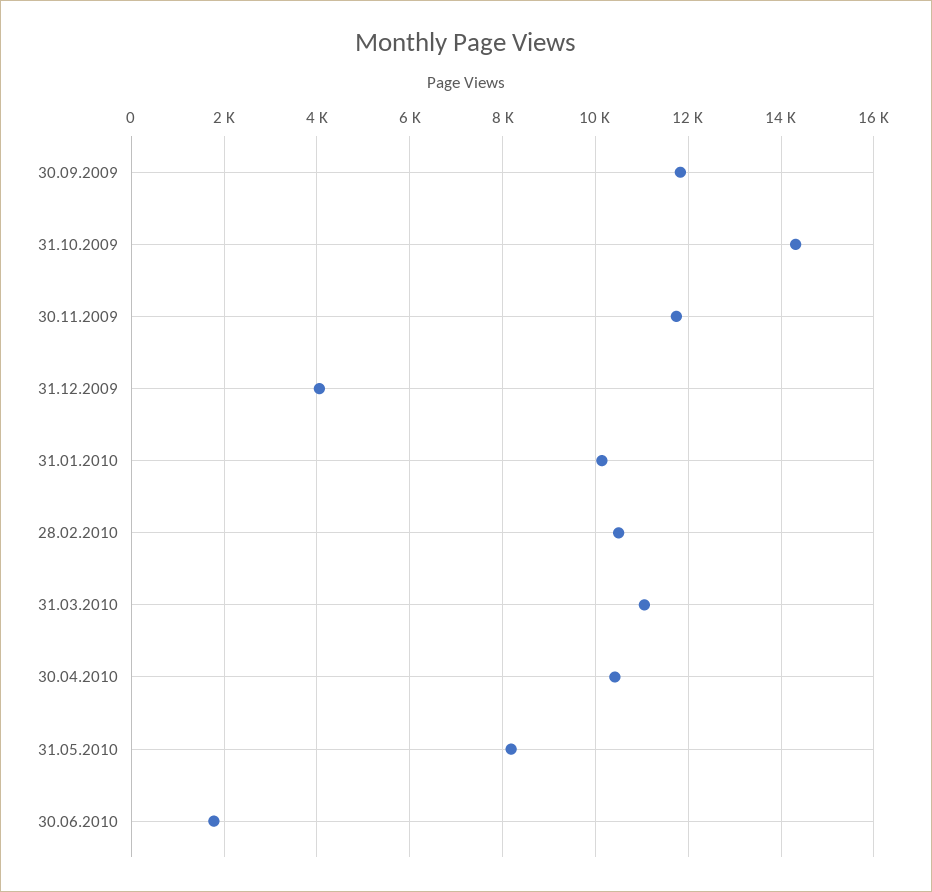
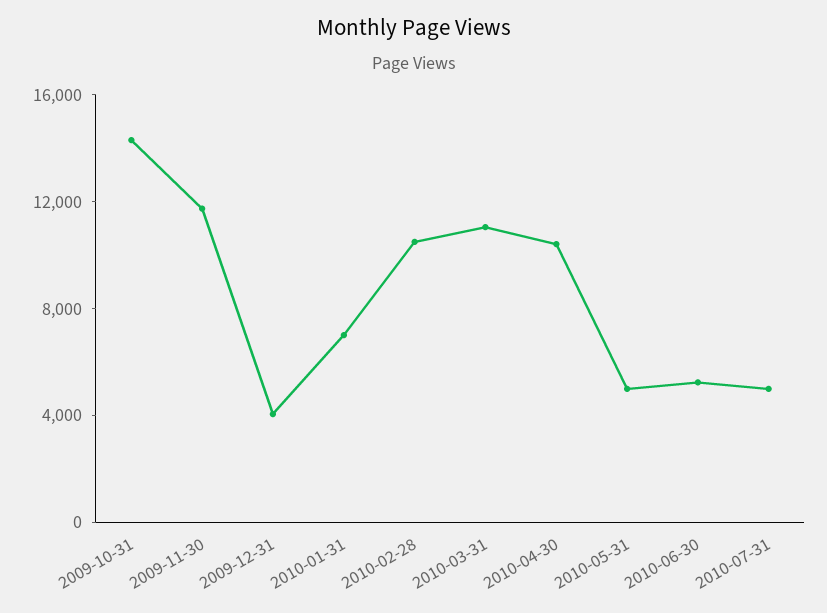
30.09.2009: 11800 -> none
31.01.2010: 10200 -> 7000
31.05.2010: 8200 -> 5000
30.06.2010: 1800 -> 5000
2010-07-31: none -> 5000

